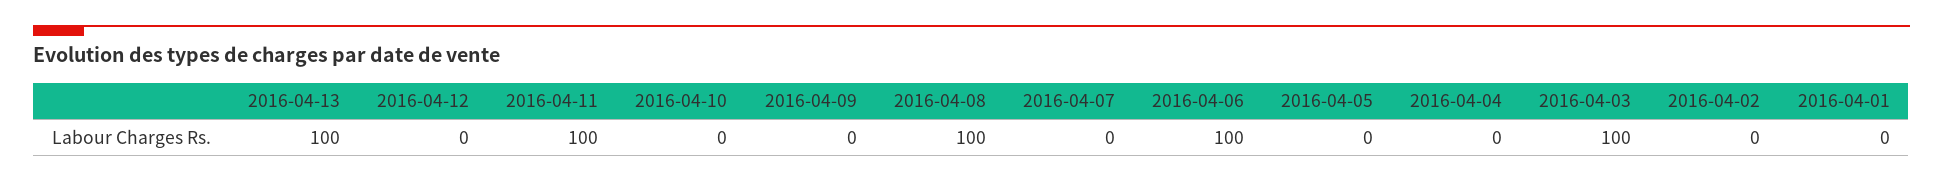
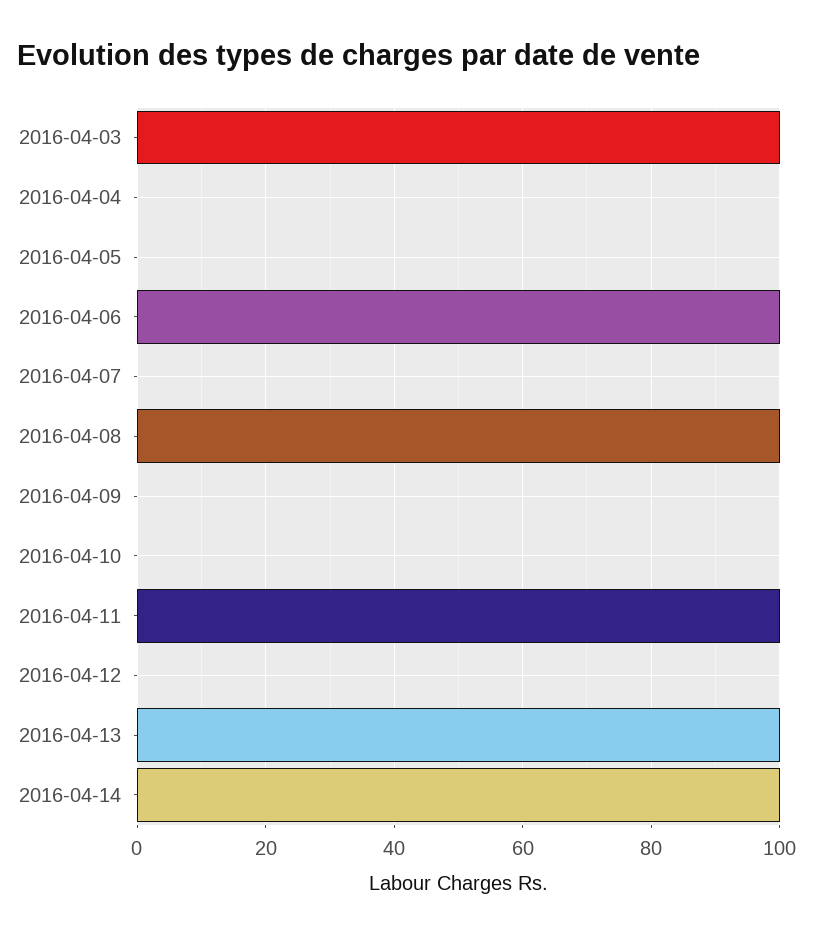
2016-04-02: 0 -> none
2016-04-01: 0 -> none
2016-04-14: none -> 100

